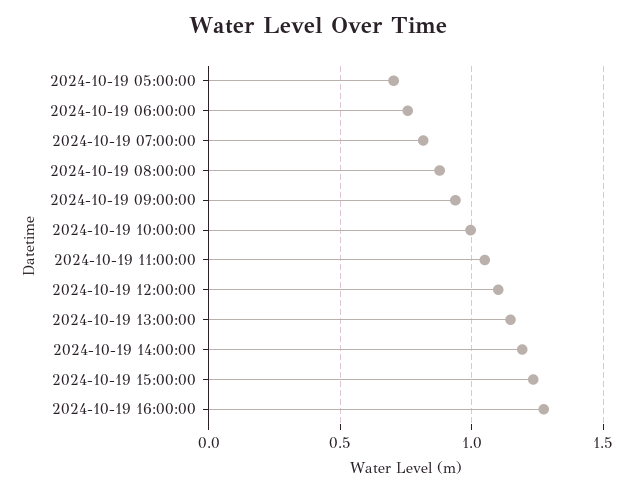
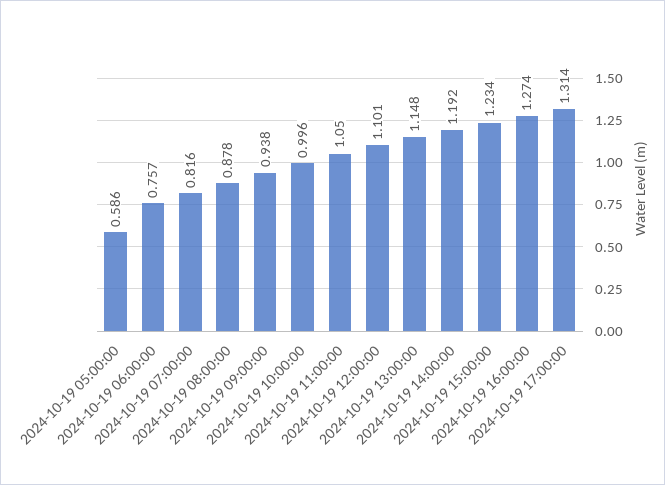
2024-10-19 05:00:00: 0.7 -> 0.586
2024-10-19 17:00:00: none -> 1.314

